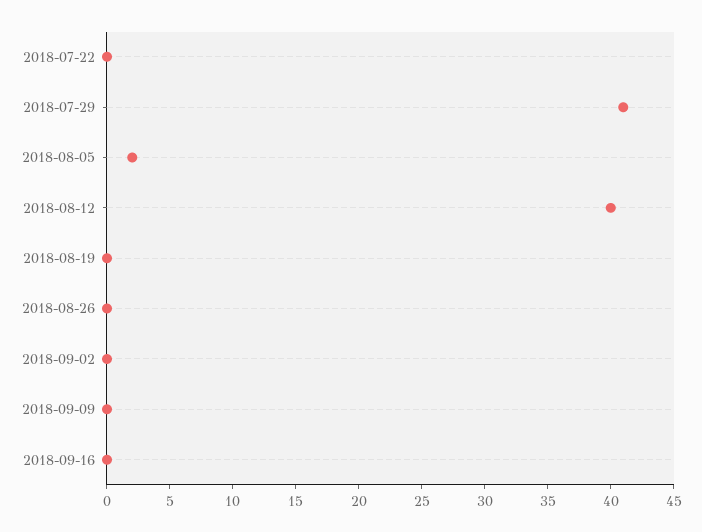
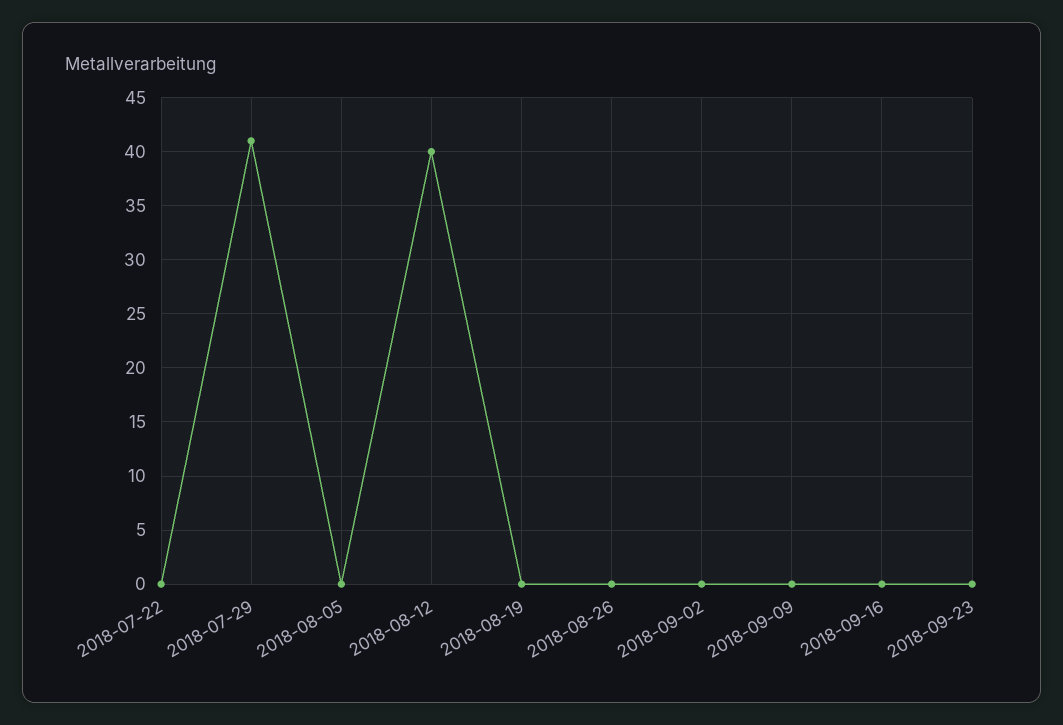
2018-08-05: 2 -> 0
2018-09-23: none -> 0

